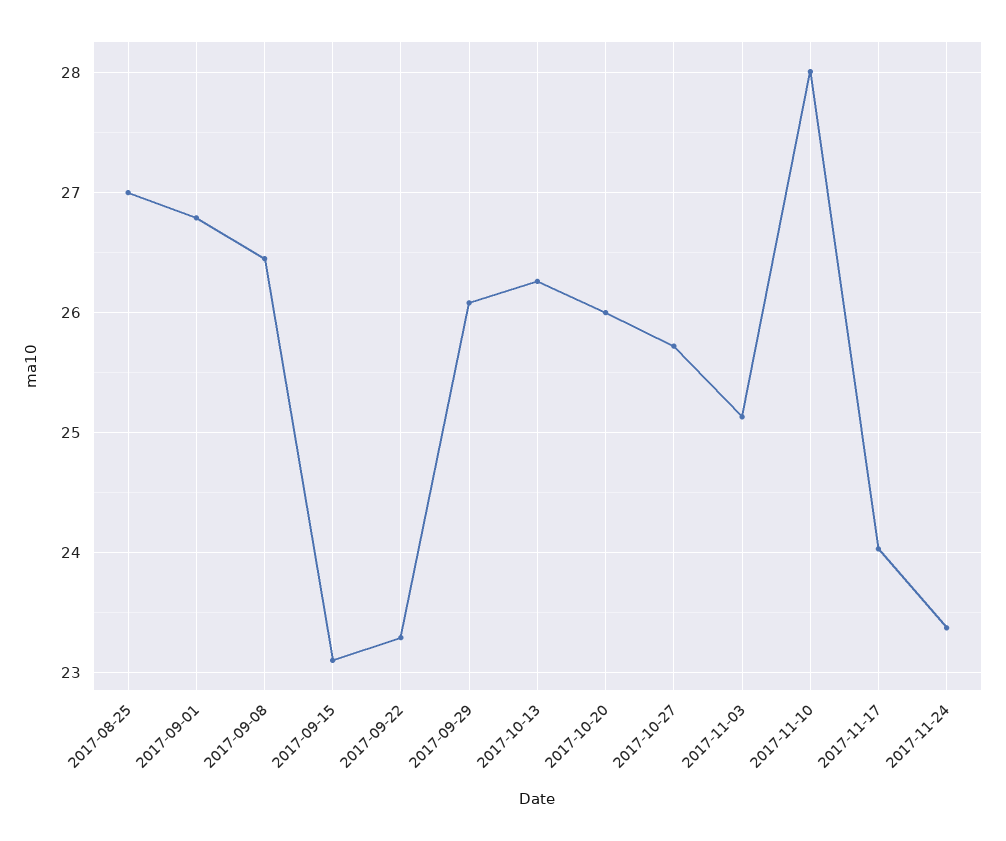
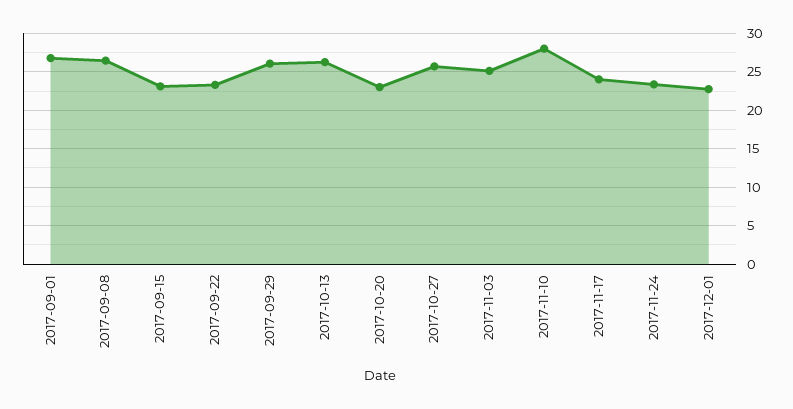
2017-08-25: 27 -> none
2017-10-20: 26 -> 23
2017-12-01: none -> 23

